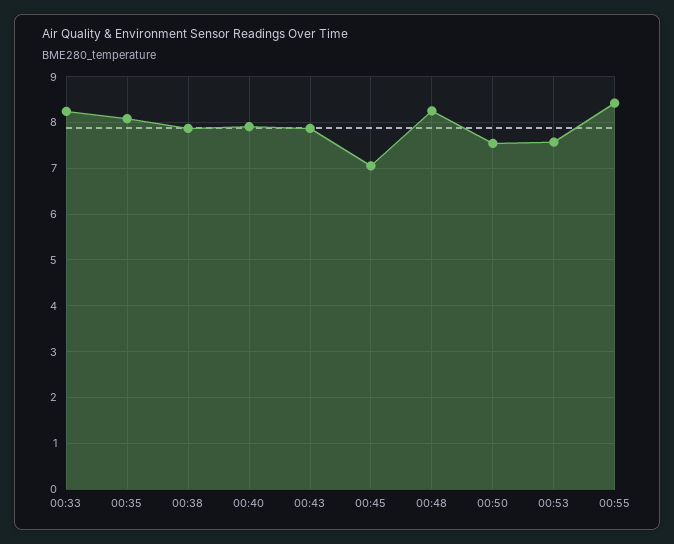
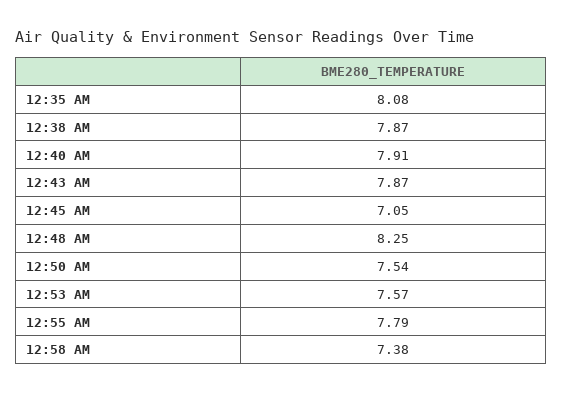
00:33: 8.2 -> none
00:55: 8.4 -> 7.79
12:58 AM: none -> 7.38

